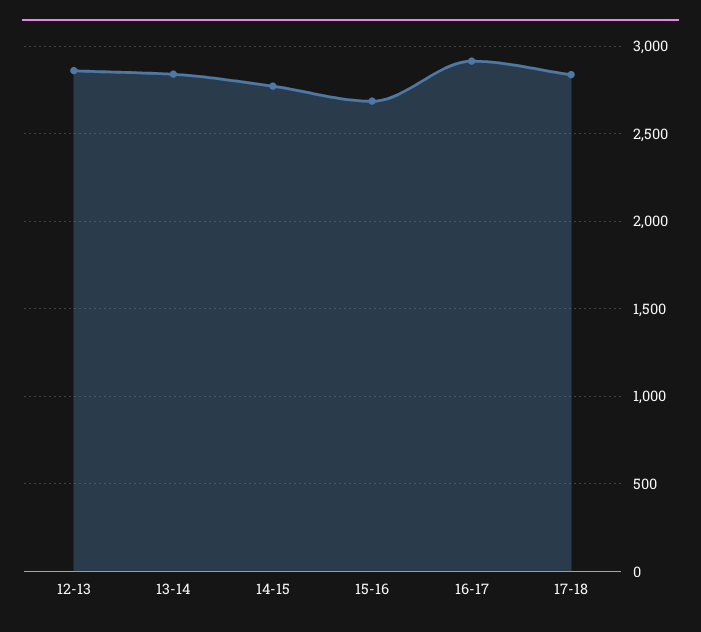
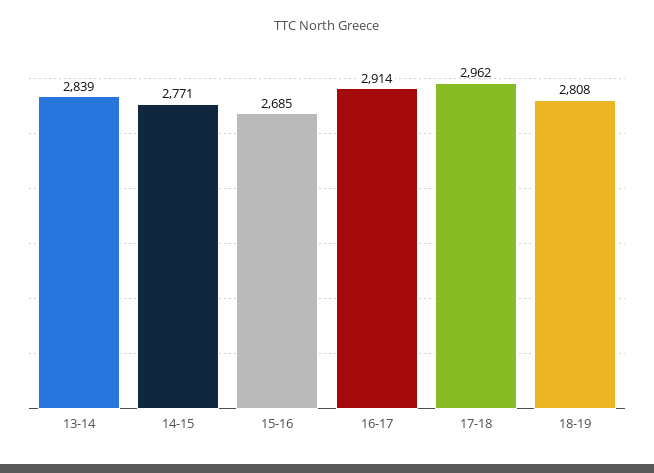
12-13: 2850 -> none
17-18: 2850 -> 2962
18-19: none -> 2808

